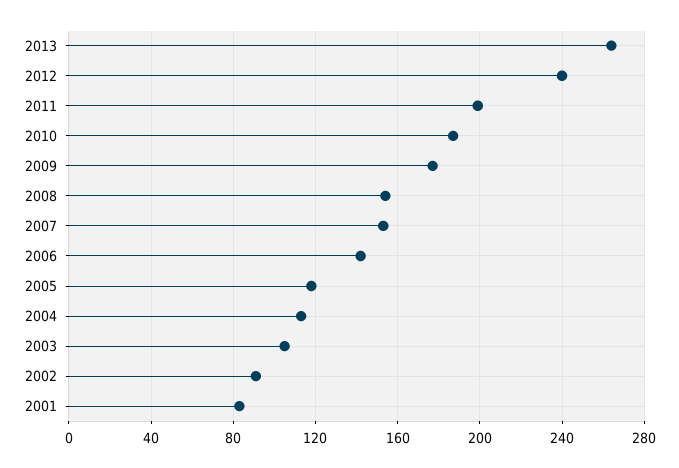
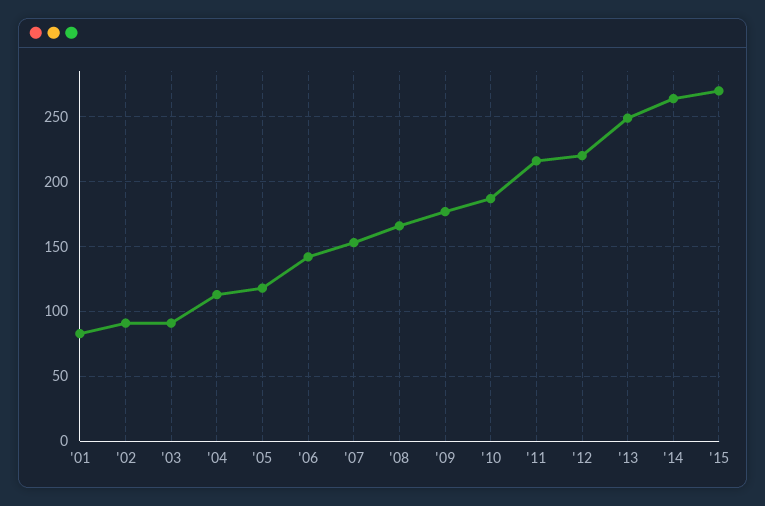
2013: 265 -> 250
2012: 240 -> 220
2011: 200 -> 215
2008: 155 -> 165
2003: 105 -> 90
'14: none -> 265
'15: none -> 270

